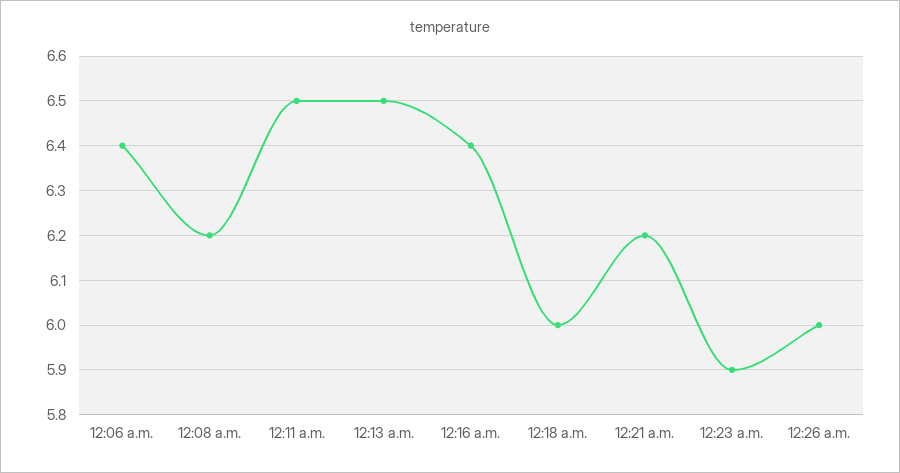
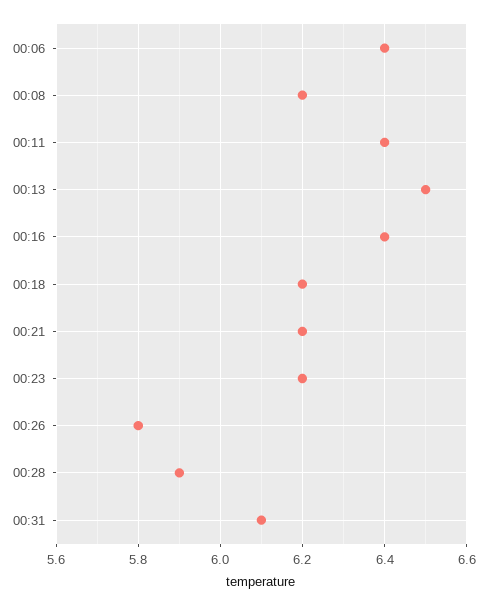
12:11 a.m.: 6.5 -> 6.4
12:18 a.m.: 6 -> 6.2
12:23 a.m.: 5.9 -> 6.2
12:26 a.m.: 6 -> 5.8
00:28: none -> 5.9
00:31: none -> 6.1

